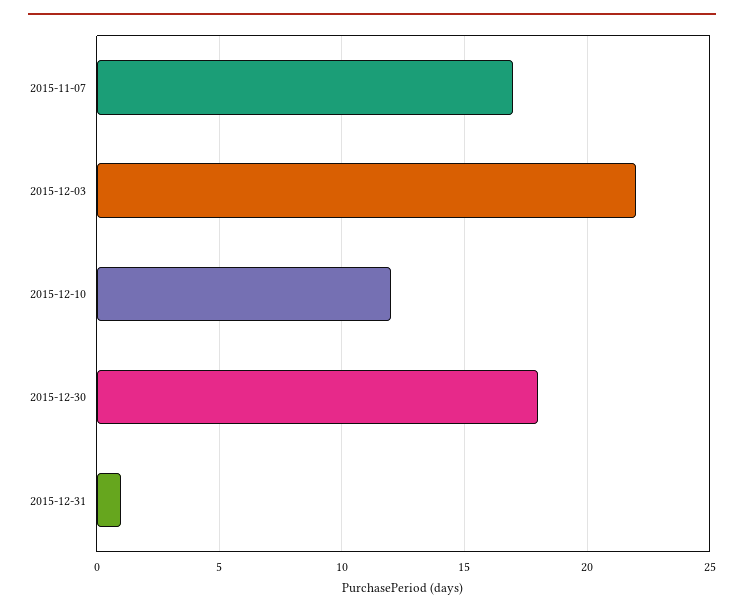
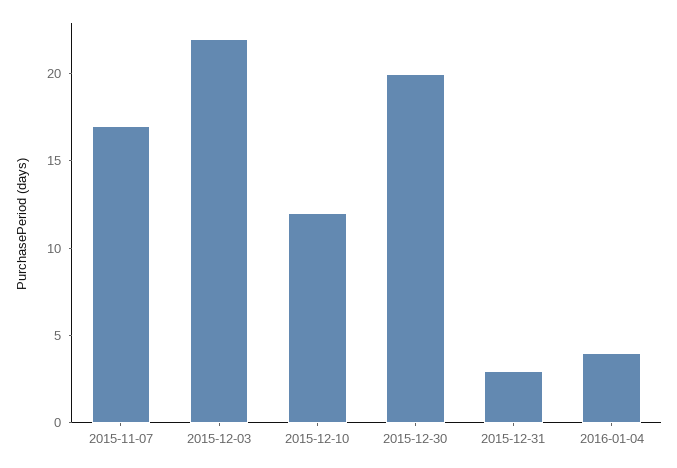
2015-12-30: 18 -> 20
2015-12-31: 1 -> 3
2016-01-04: none -> 4

